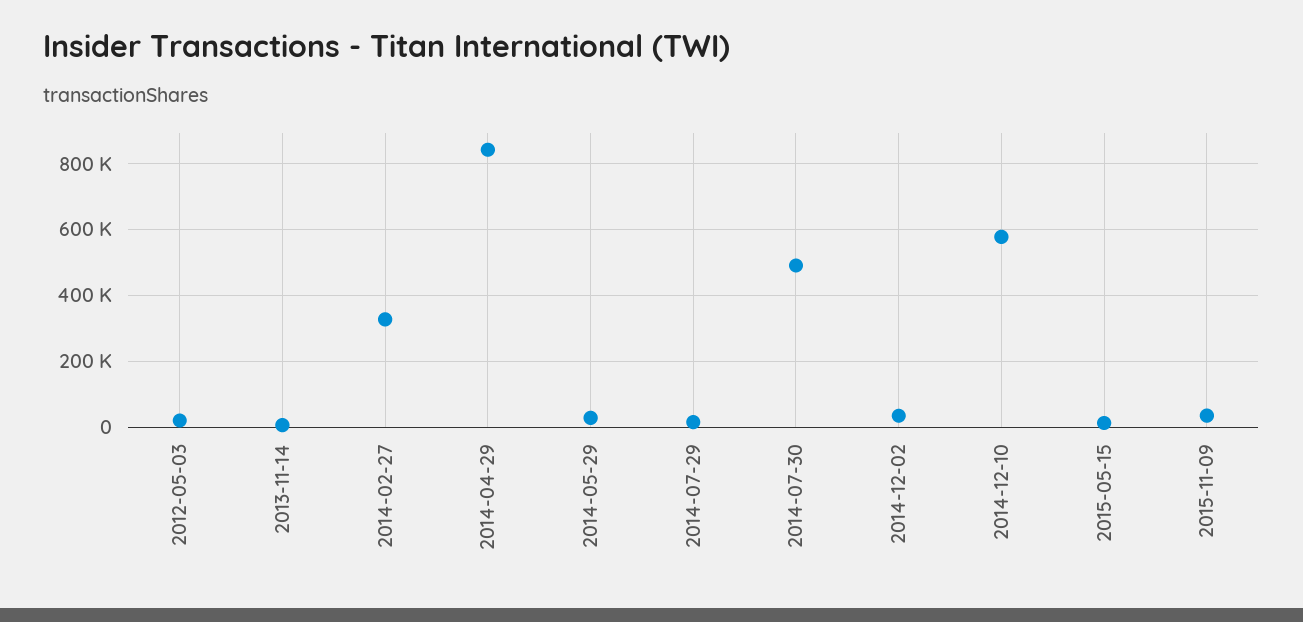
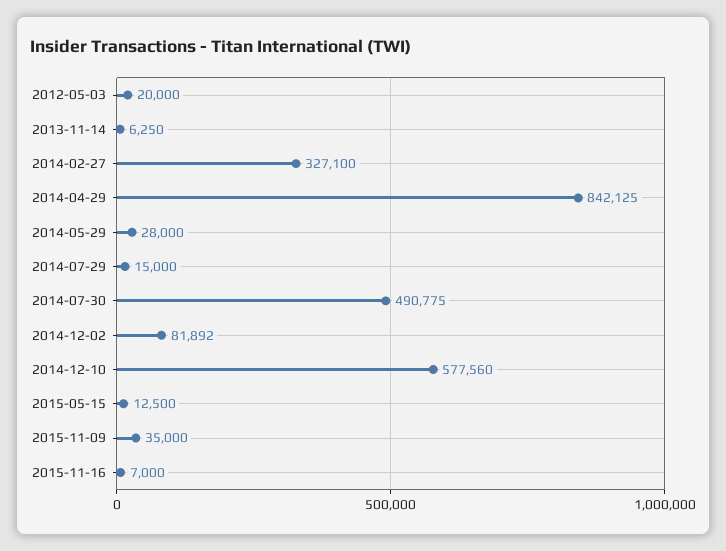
2014-12-02: 40000 -> 81892
2015-11-16: none -> 7000

